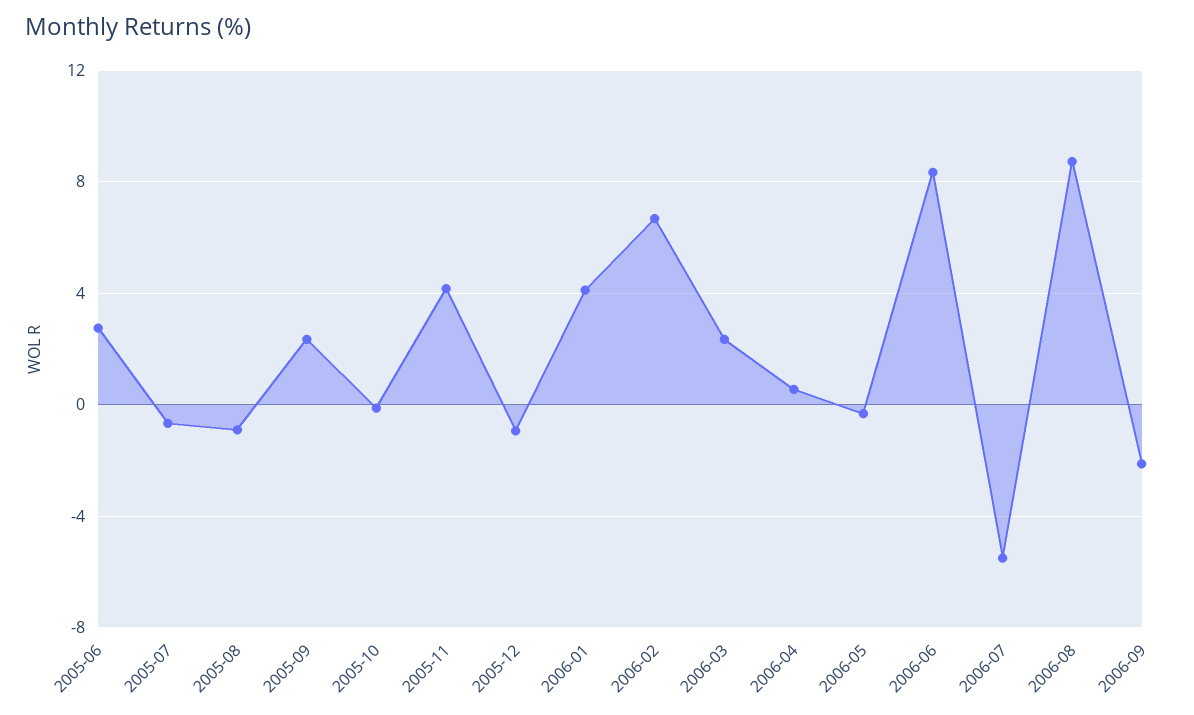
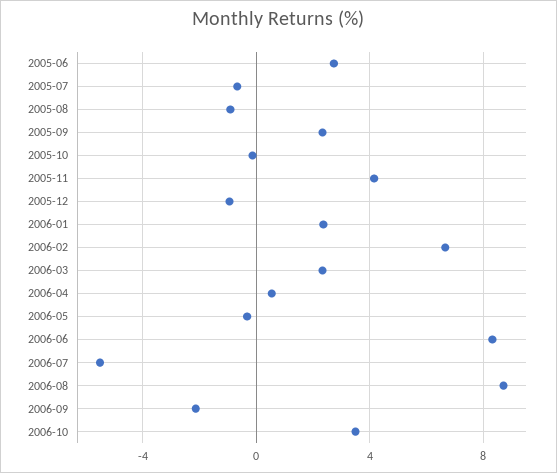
2006-01: 4 -> 2.5
2006-10: none -> 3.5

